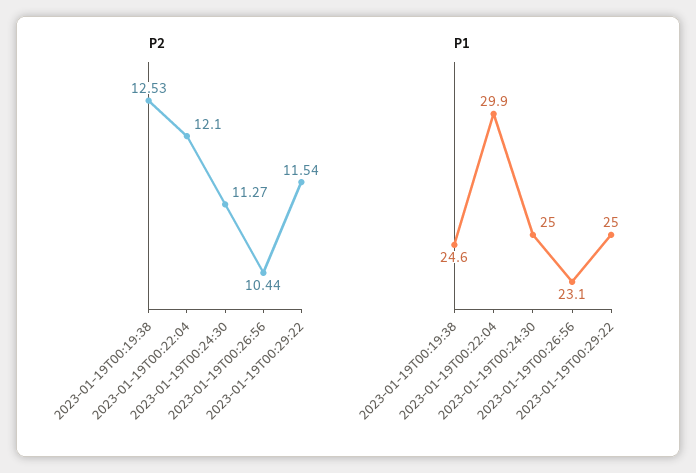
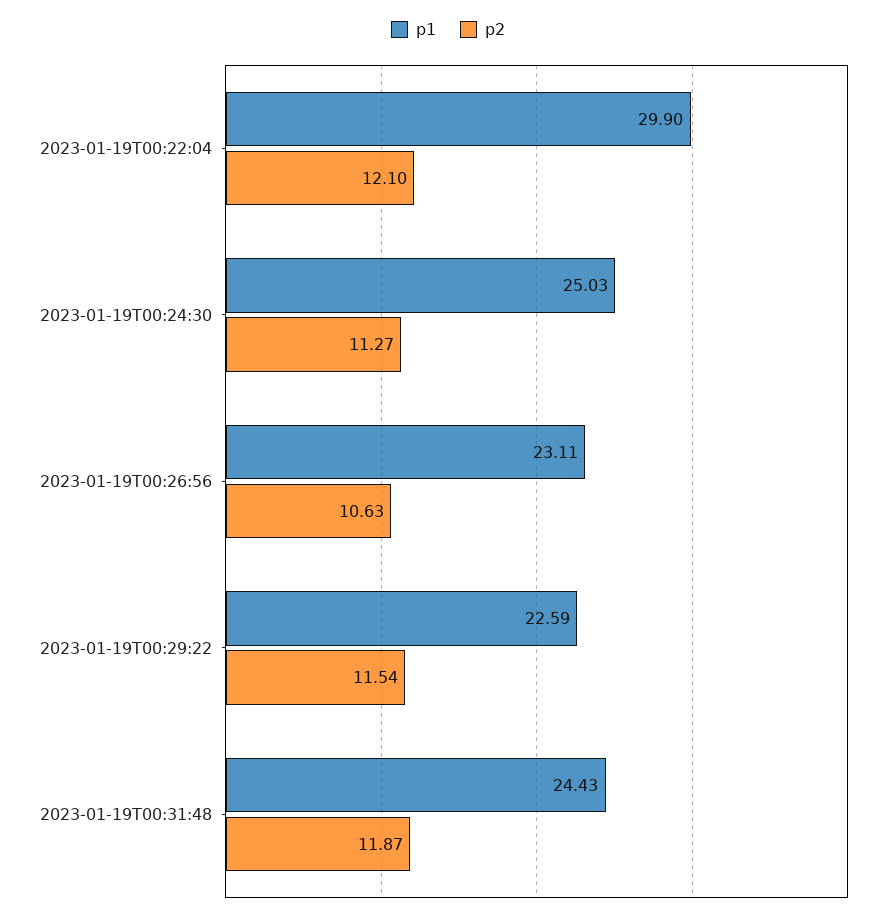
P2, 2023-01-19T00:19:38: 12.53 -> none
P2, 2023-01-19T00:26:56: 10.44 -> 10.63
P1, 2023-01-19T00:19:38: 24.6 -> none
P1, 2023-01-19T00:29:22: 25 -> 22.59
P1, 2023-01-19T00:31:48: none -> 24.43
P2, 2023-01-19T00:31:48: none -> 11.87

